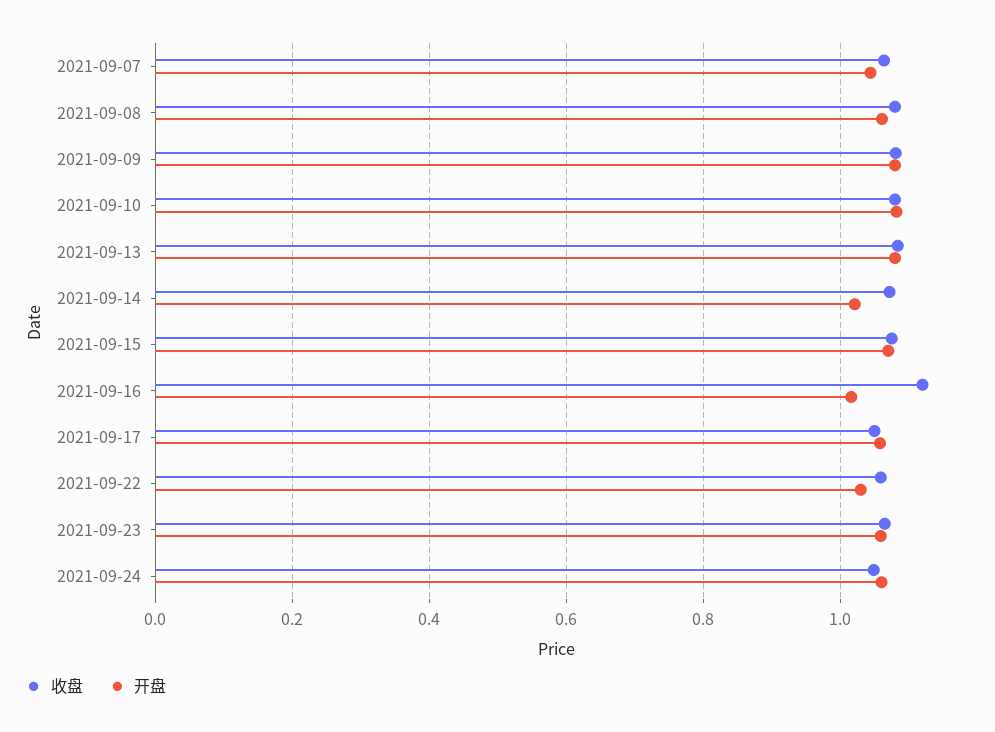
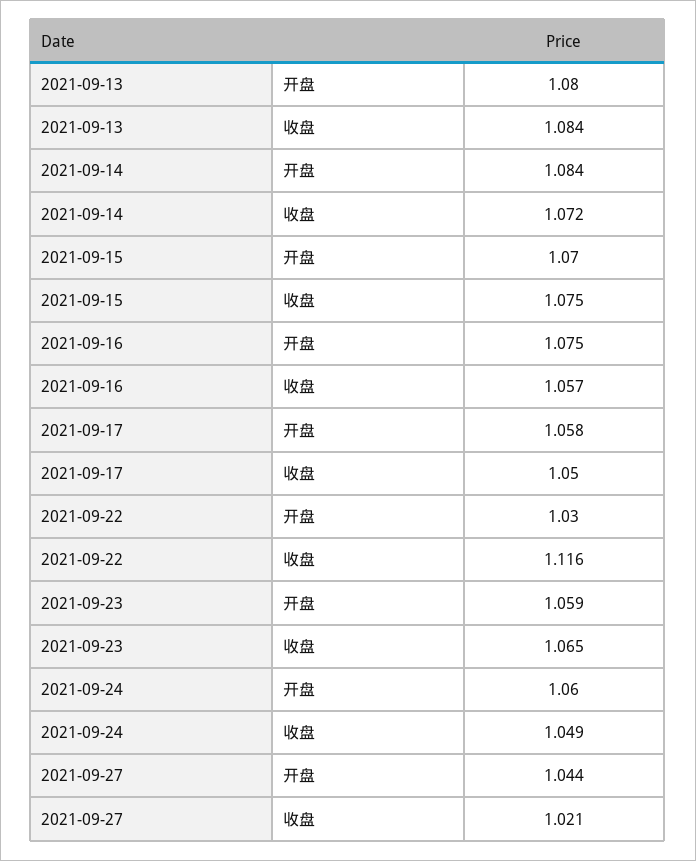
收盘, 2021-09-07: 1.06 -> none
开盘, 2021-09-07: 1.04 -> none
收盘, 2021-09-08: 1.08 -> none
开盘, 2021-09-08: 1.06 -> none
收盘, 2021-09-09: 1.08 -> none
开盘, 2021-09-09: 1.08 -> none
收盘, 2021-09-10: 1.08 -> none
开盘, 2021-09-10: 1.08 -> none
开盘, 2021-09-14: 1.02 -> 1.084
收盘, 2021-09-16: 1.12 -> 1.057
开盘, 2021-09-16: 1.02 -> 1.075
收盘, 2021-09-22: 1.06 -> 1.116
开盘, 2021-09-27: none -> 1.044
收盘, 2021-09-27: none -> 1.021

